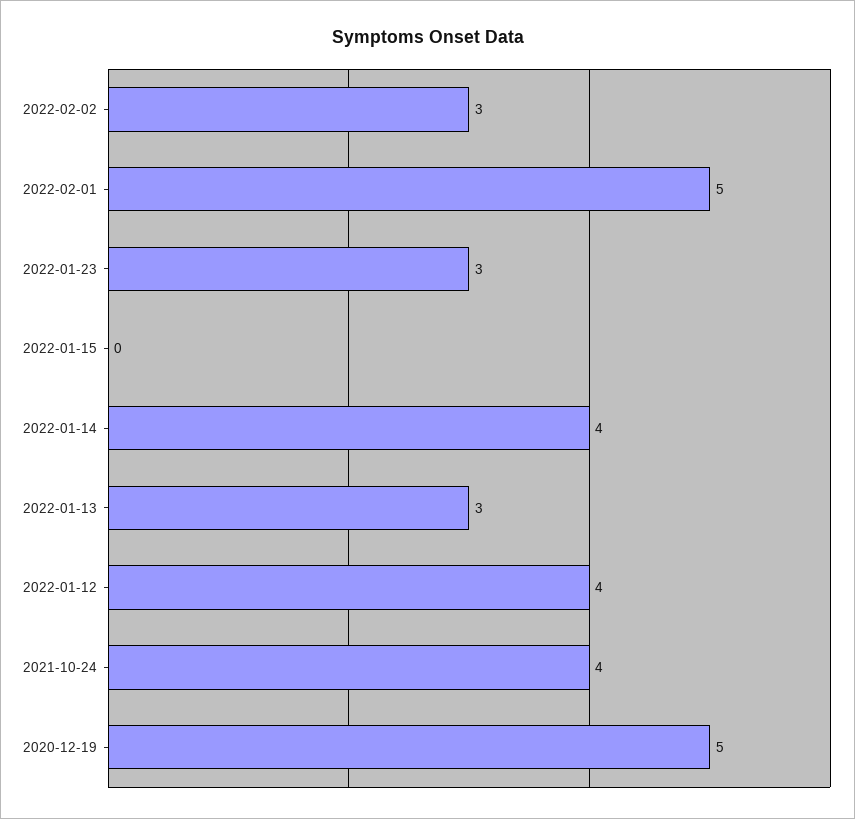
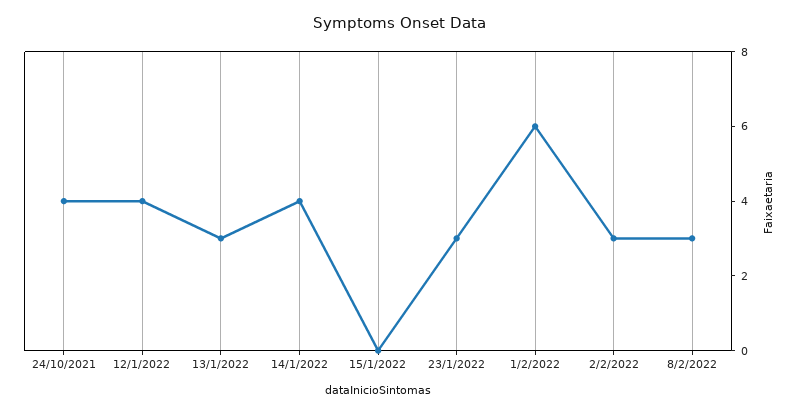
2022-02-01: 5 -> 6
2020-12-19: 5 -> none
8/2/2022: none -> 3

